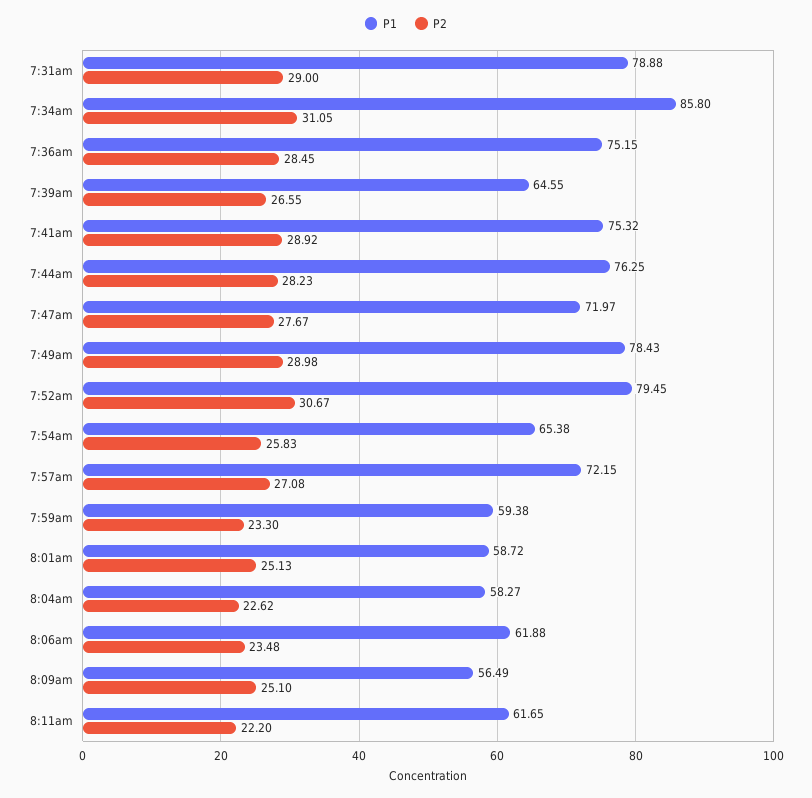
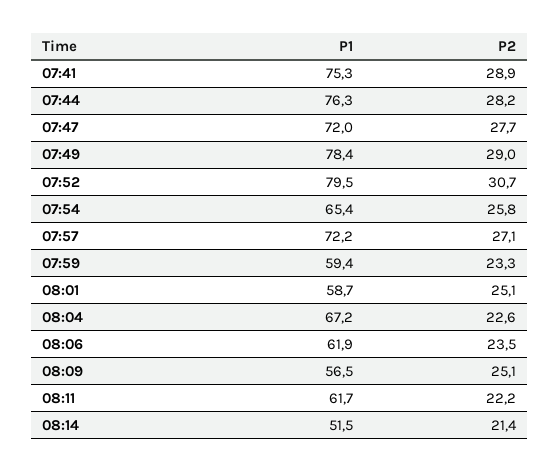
P1, 7:31am: 78.88 -> none
P2, 7:31am: 29 -> none
P1, 7:34am: 85.8 -> none
P2, 7:34am: 31.05 -> none
P1, 7:36am: 75.15 -> none
P2, 7:36am: 28.45 -> none
P1, 7:39am: 64.55 -> none
P2, 7:39am: 26.55 -> none
P1, 8:04am: 58.27 -> 67.2
P1, 08:14: none -> 51.5
P2, 08:14: none -> 21.4

